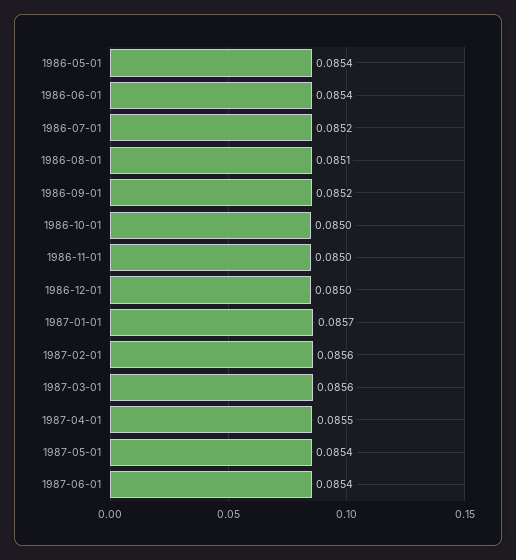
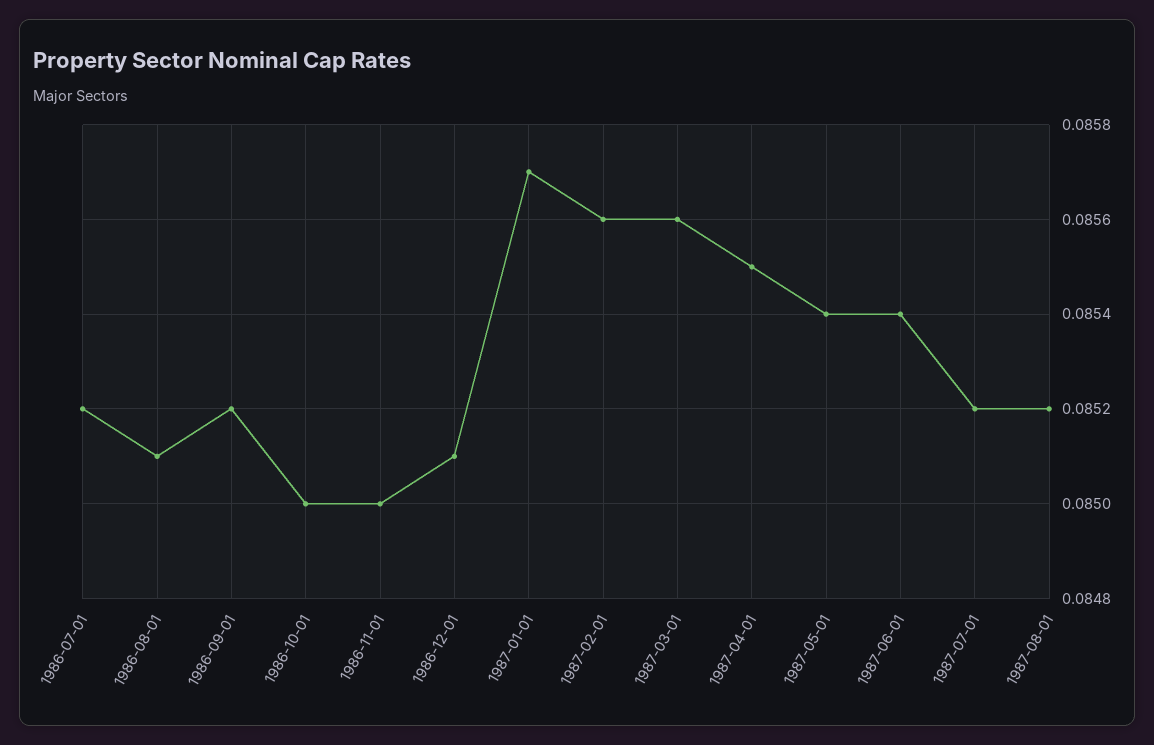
1986-05-01: 0.0854 -> none
1986-06-01: 0.0854 -> none
1986-12-01: 0.085 -> 0.0851
1987-07-01: none -> 0.0852
1987-08-01: none -> 0.0852

